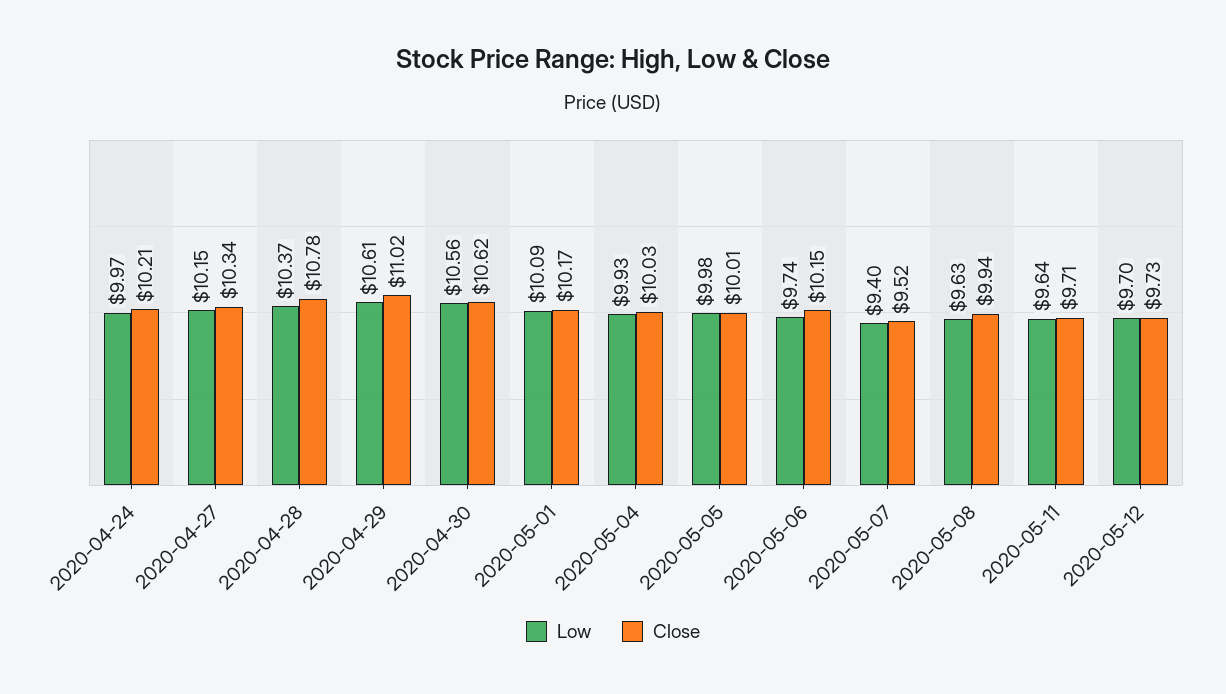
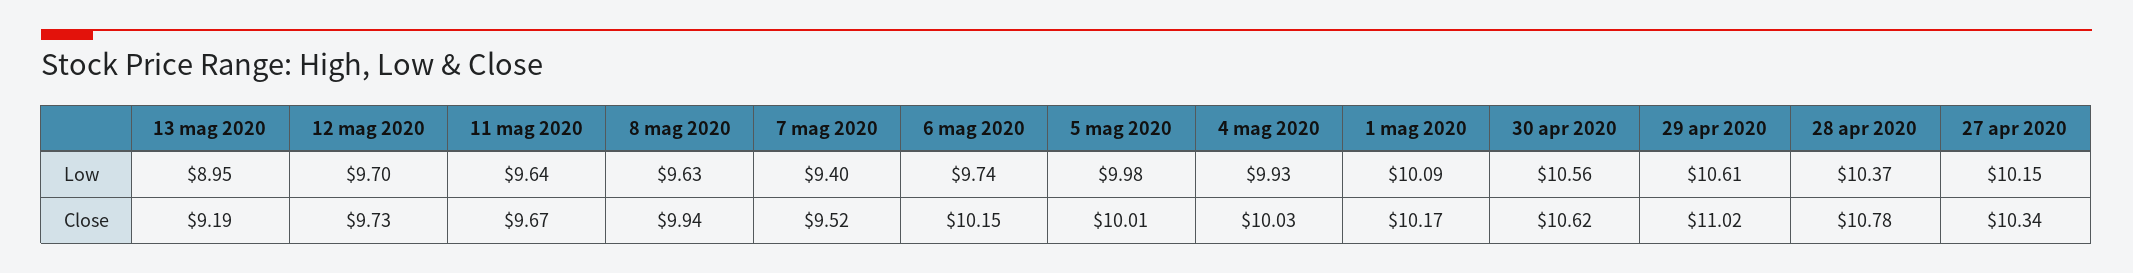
Low, 2020-04-24: 9.97 -> none
Close, 2020-04-24: 10.21 -> none
Close, 2020-05-11: 9.71 -> 9.67
Low, 13 mag 2020: none -> 8.95
Close, 13 mag 2020: none -> 9.19

